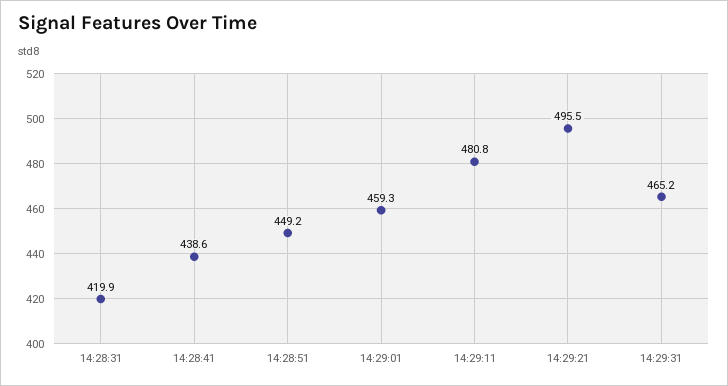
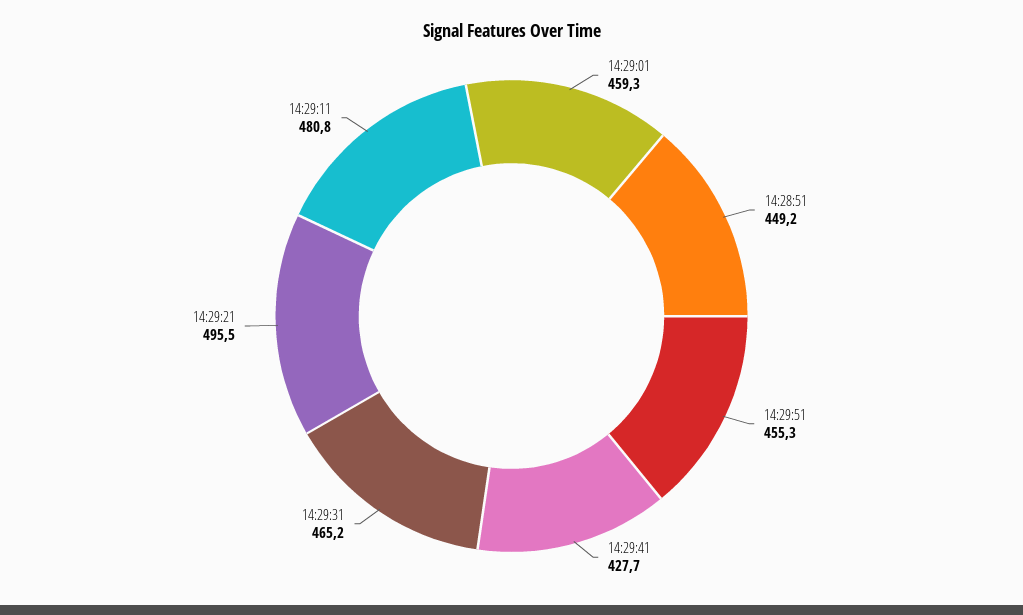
14:28:31: 419.9 -> none
14:28:41: 438.6 -> none
14:29:51: none -> 455.3
14:29:41: none -> 427.7

